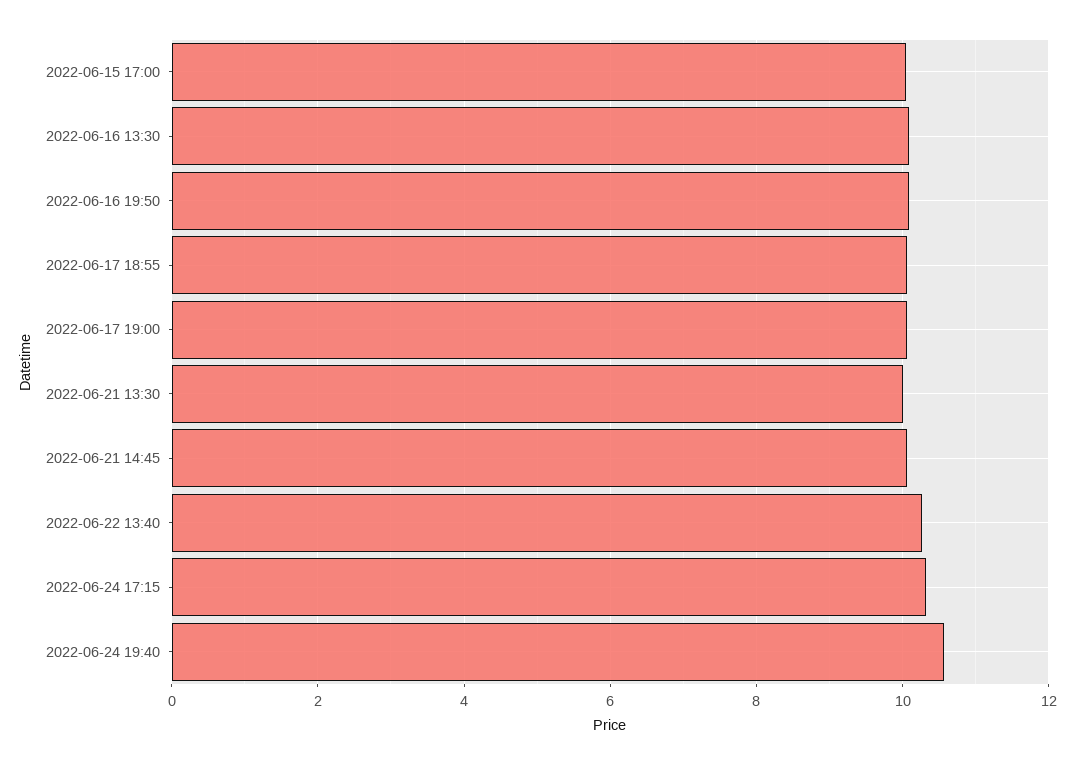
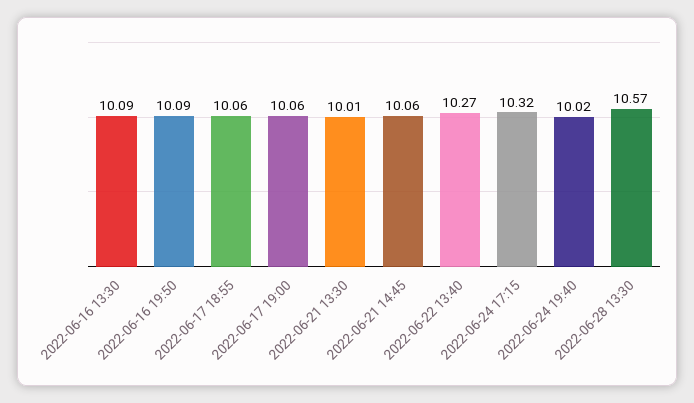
2022-06-15 17:00: 10 -> none
2022-06-24 19:40: 10.6 -> 10.02
2022-06-28 13:30: none -> 10.57

